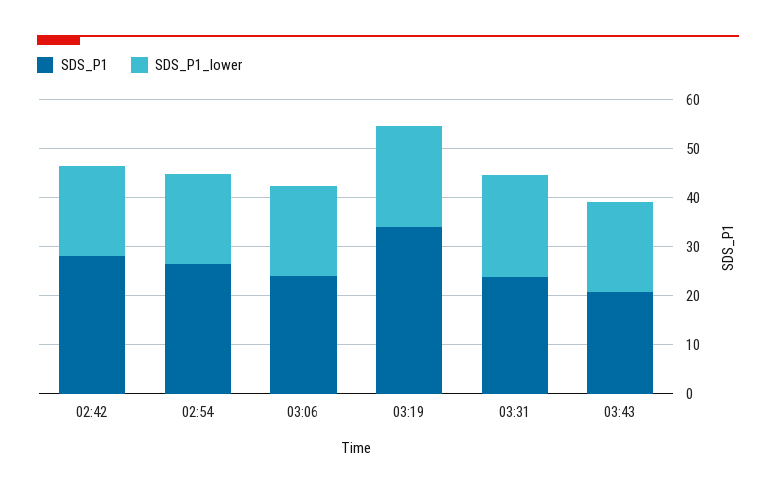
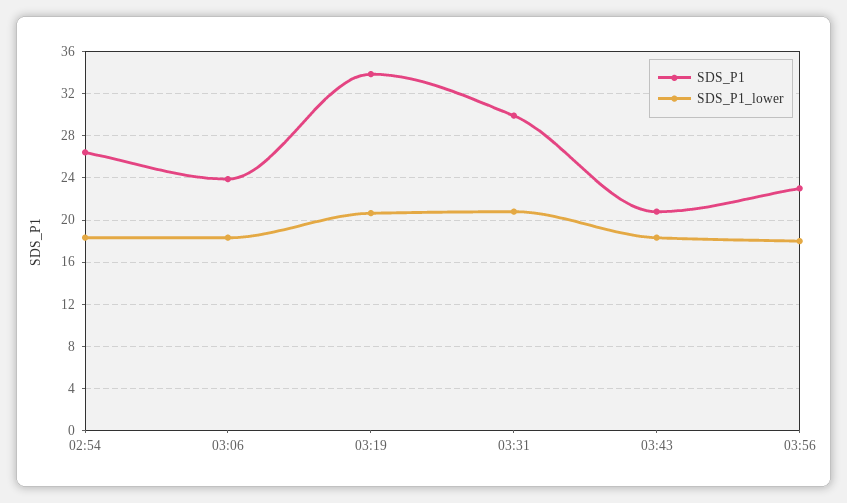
SDS_P1, 02:42: 28 -> none
SDS_P1_lower, 02:42: 18 -> none
SDS_P1, 03:31: 24 -> 30
SDS_P1, 03:56: none -> 23
SDS_P1_lower, 03:56: none -> 18

